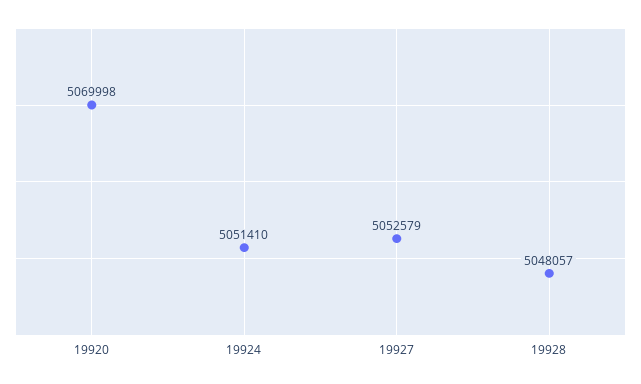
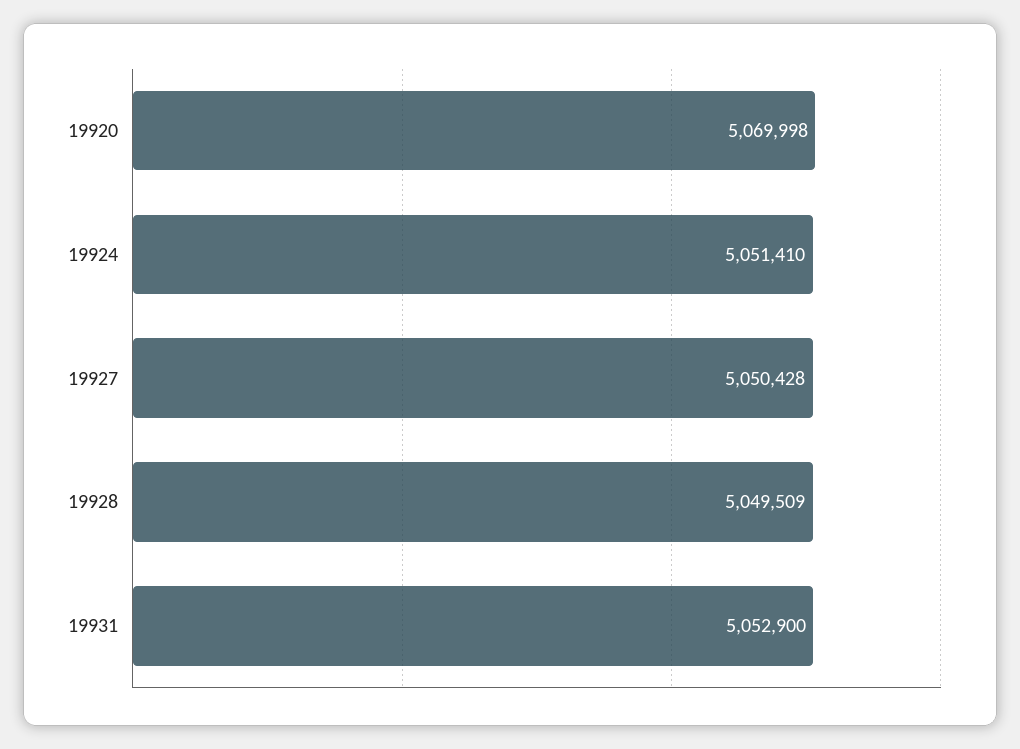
19927: 5052579 -> 5050428
19928: 5048057 -> 5049509
19931: none -> 5052900

